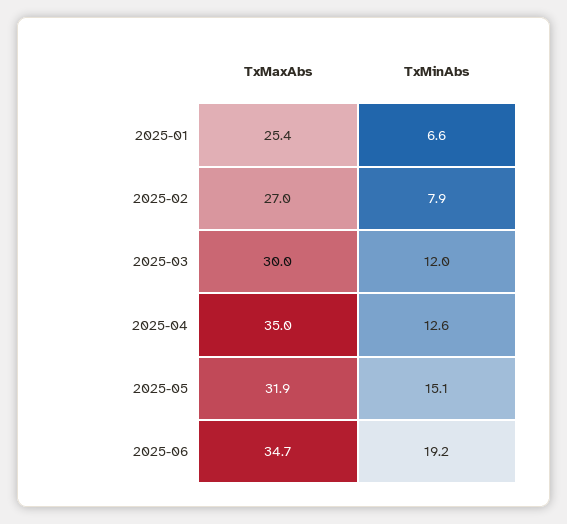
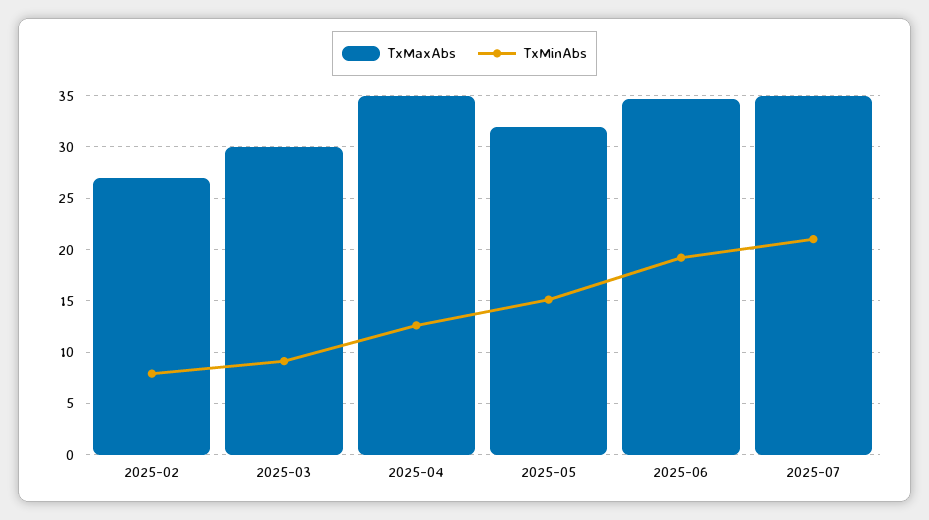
TxMaxAbs, 2025-01: 25.4 -> none
TxMinAbs, 2025-01: 6.6 -> none
TxMinAbs, 2025-03: 12 -> 9
TxMaxAbs, 2025-07: none -> 35
TxMinAbs, 2025-07: none -> 21

